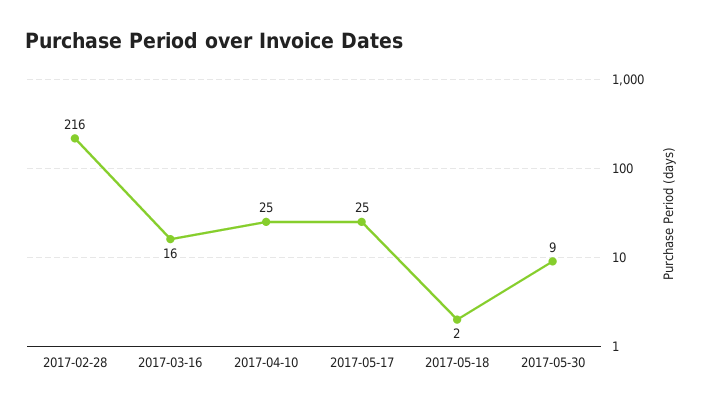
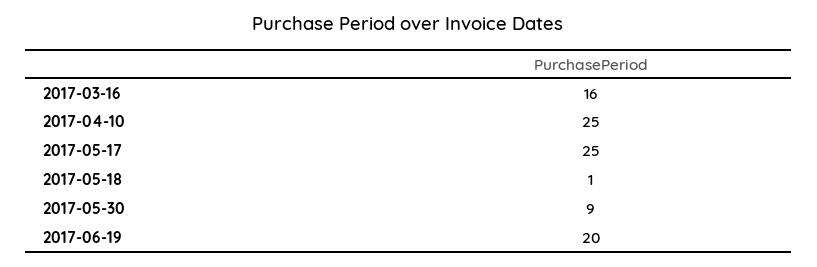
2017-02-28: 216 -> none
2017-05-18: 2 -> 1
2017-06-19: none -> 20

